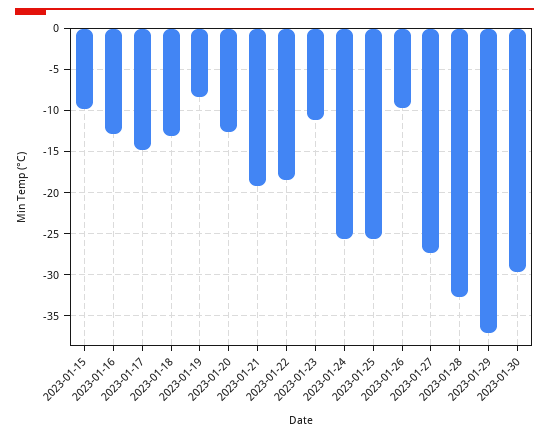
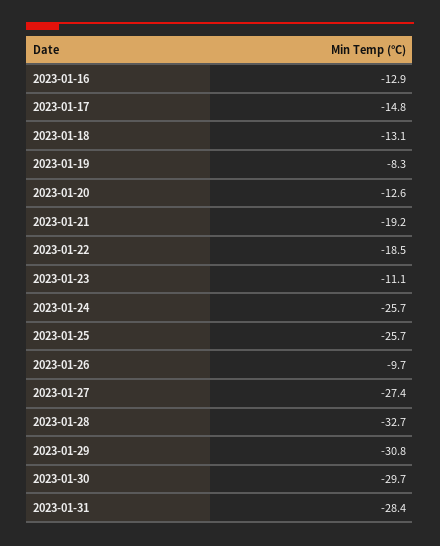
2023-01-15: -10 -> none
2023-01-29: -37 -> -30.8
2023-01-31: none -> -28.4

